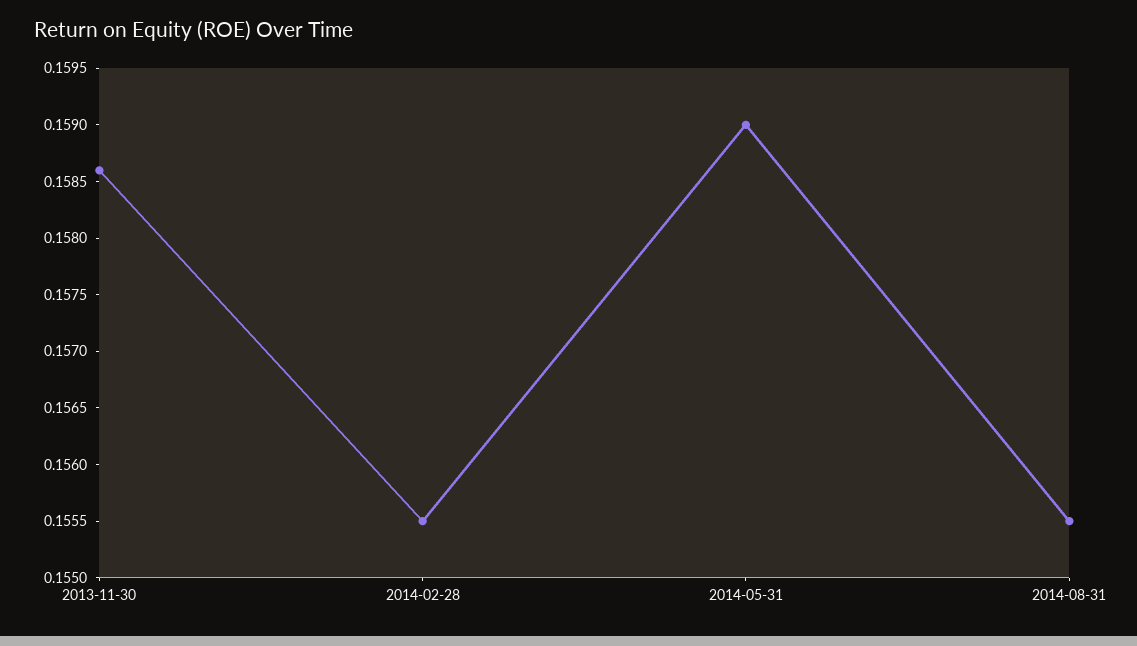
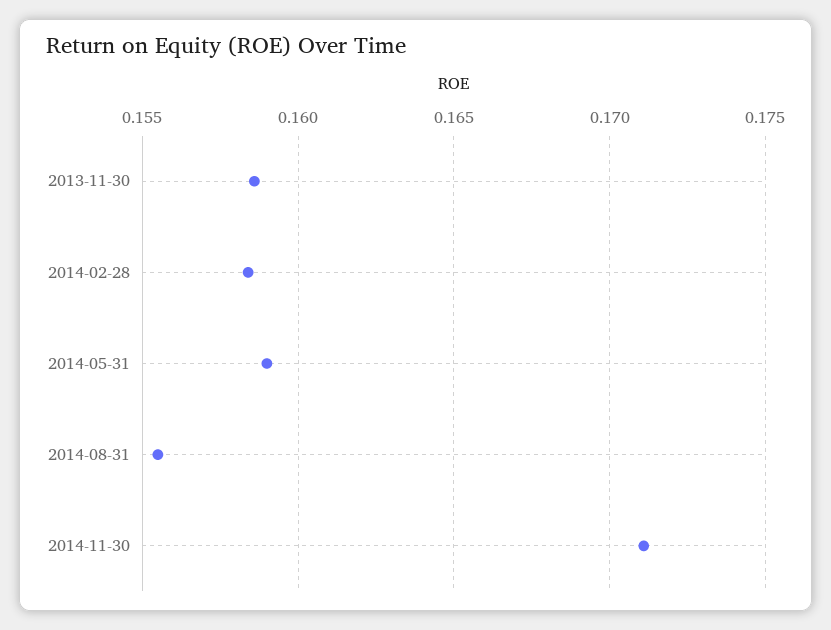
2014-02-28: 0.1555 -> 0.1585
2014-11-30: none -> 0.171

